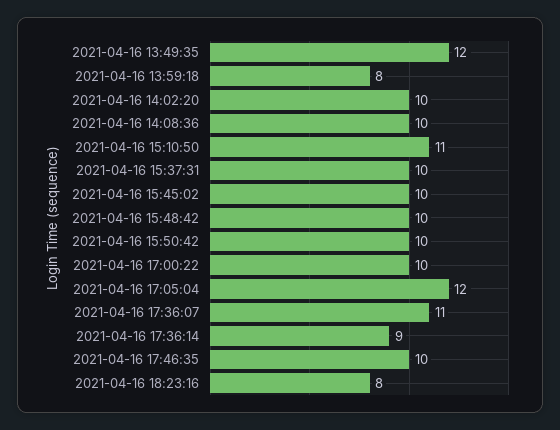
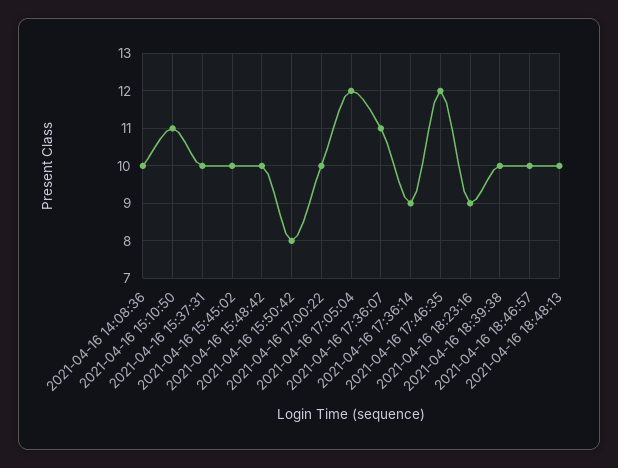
2021-04-16 13:49:35: 12 -> none
2021-04-16 13:59:18: 8 -> none
2021-04-16 14:02:20: 10 -> none
2021-04-16 15:50:42: 10 -> 8
2021-04-16 17:46:35: 10 -> 12
2021-04-16 18:23:16: 8 -> 9
2021-04-16 18:39:38: none -> 10
2021-04-16 18:46:57: none -> 10
2021-04-16 18:48:13: none -> 10

